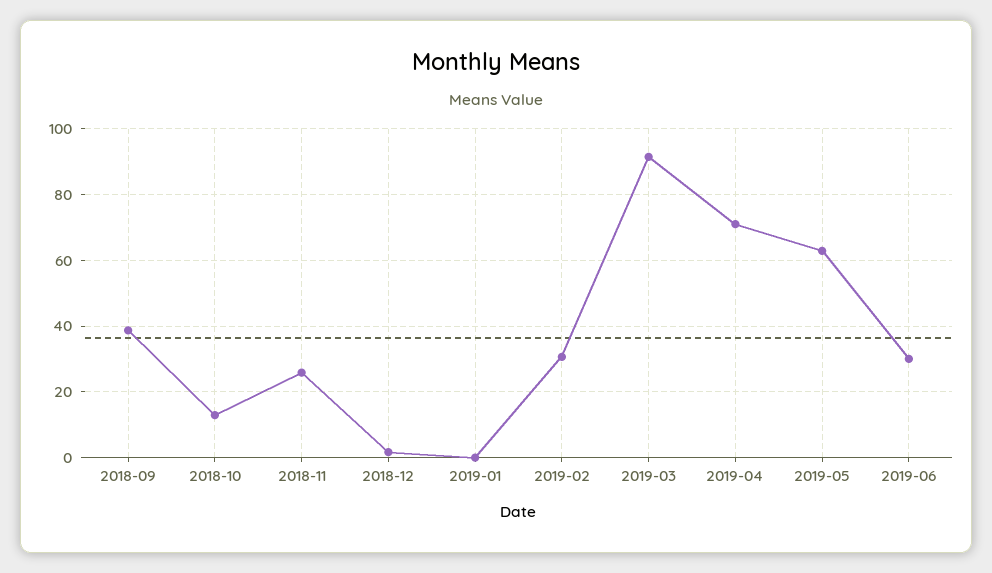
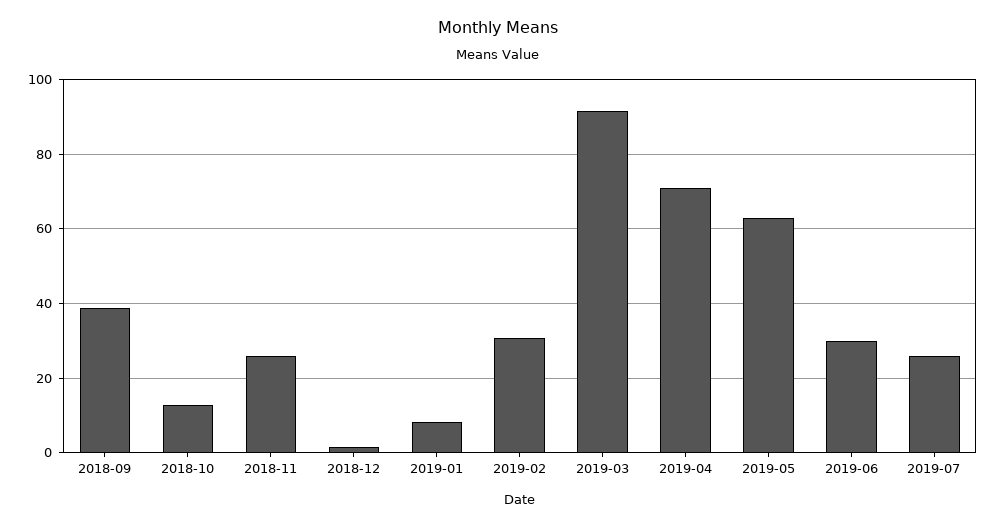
2019-01: 0 -> 8
2019-07: none -> 26

